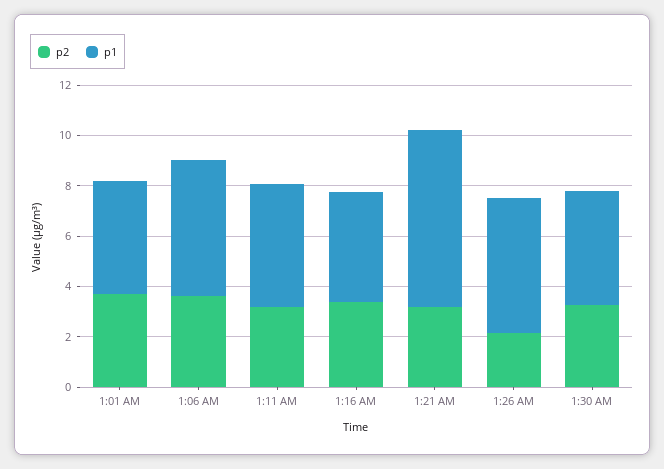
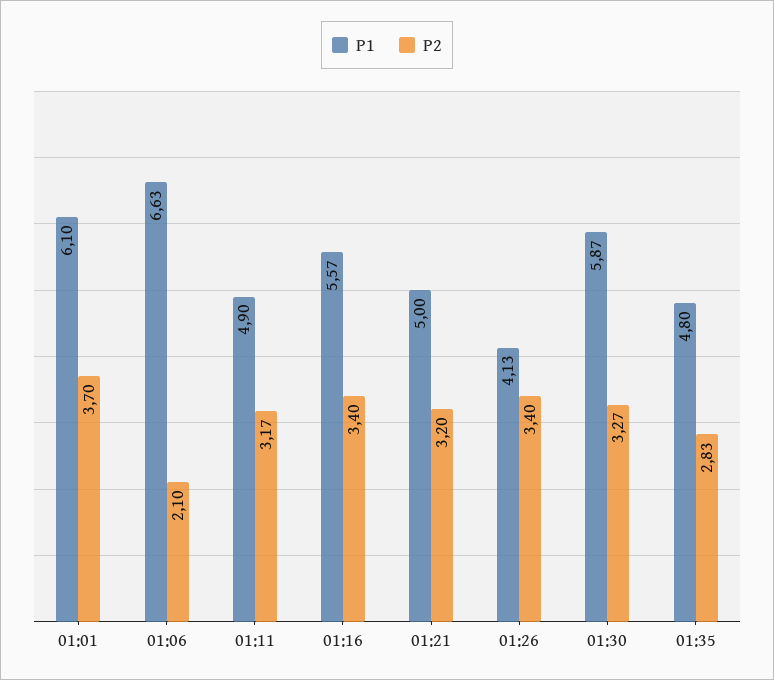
p1, 1:01 AM: 4.5 -> 6.1
p2, 1:06 AM: 3.5 -> 2.1
p1, 1:06 AM: 5.5 -> 6.63
p1, 1:16 AM: 4.5 -> 5.57
p1, 1:21 AM: 7 -> 5
p2, 1:26 AM: 2 -> 3.4
p1, 1:26 AM: 5.5 -> 4.13
p1, 1:30 AM: 4.5 -> 5.87
p1, 01:35: none -> 4.8
p2, 01:35: none -> 2.83

